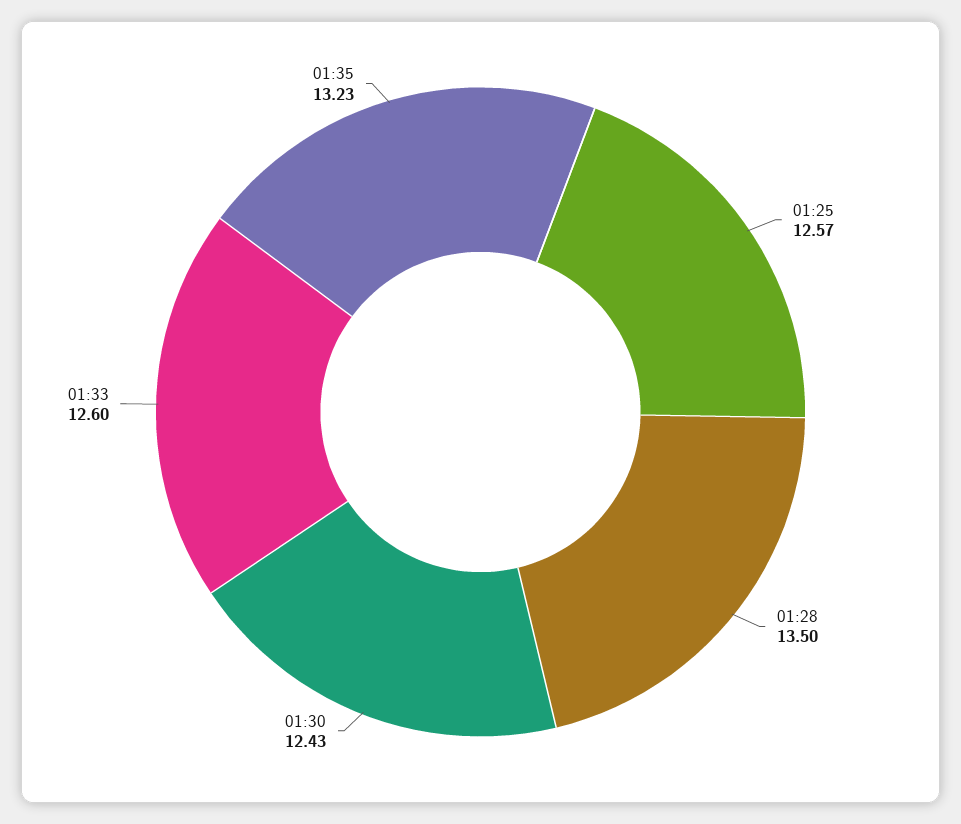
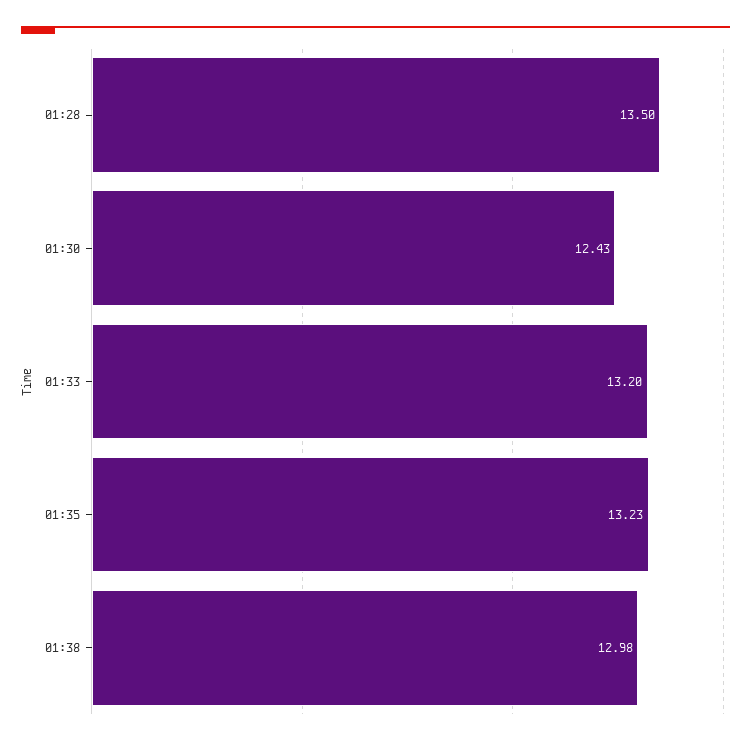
01:25: 12.57 -> none
01:33: 12.6 -> 13.2
01:38: none -> 12.98

